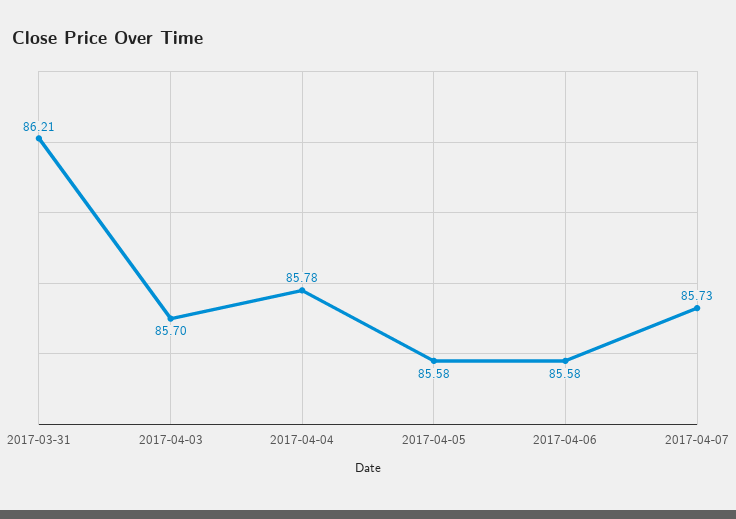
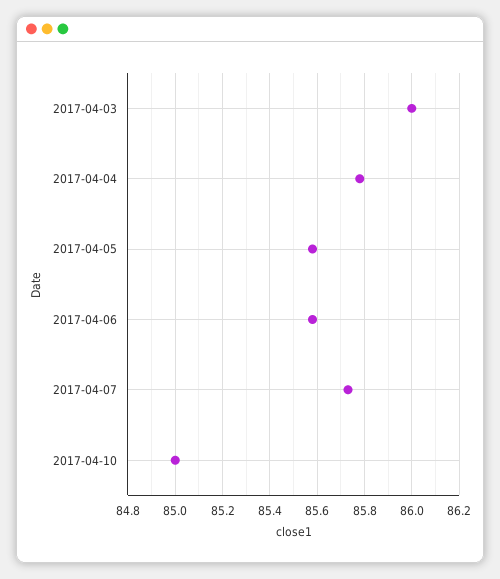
2017-03-31: 86.21 -> none
2017-04-03: 85.7 -> 86
2017-04-10: none -> 85

